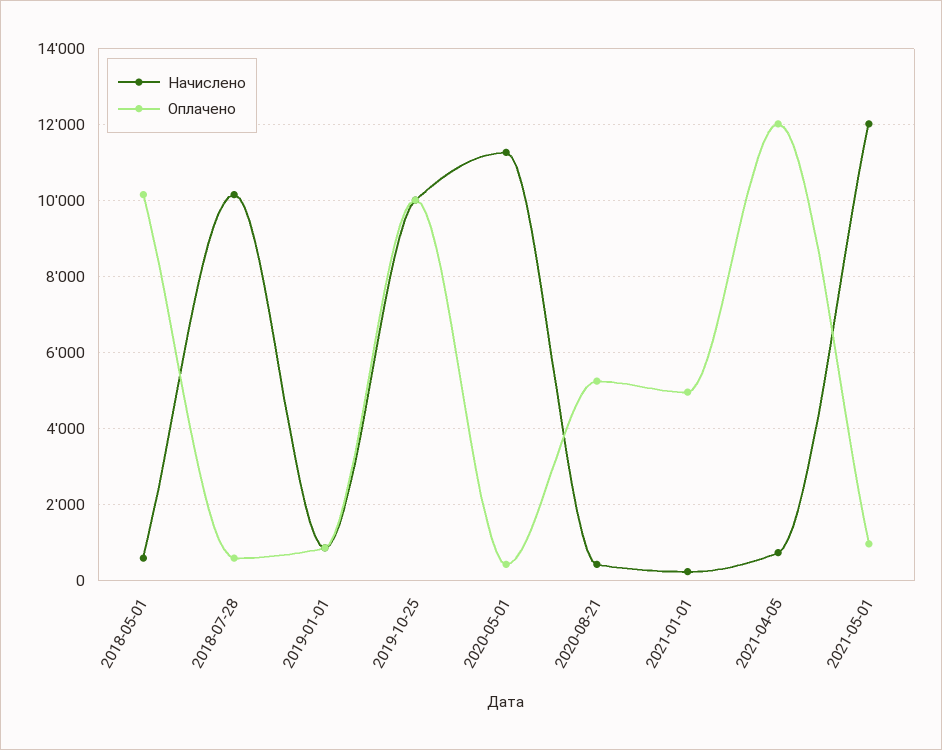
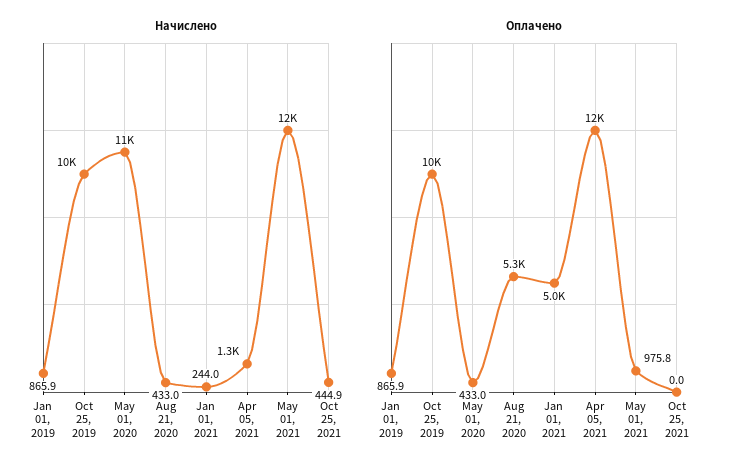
Начислено, 2018-05-01: 600 -> none
Оплачено, 2018-05-01: 10200 -> none
Начислено, 2018-07-28: 10200 -> none
Оплачено, 2018-07-28: 600 -> none
Начислено, 2021-04-05: 800 -> 1300
Начислено, Oct 25, 2021: none -> 444.9
Оплачено, Oct 25, 2021: none -> 0

